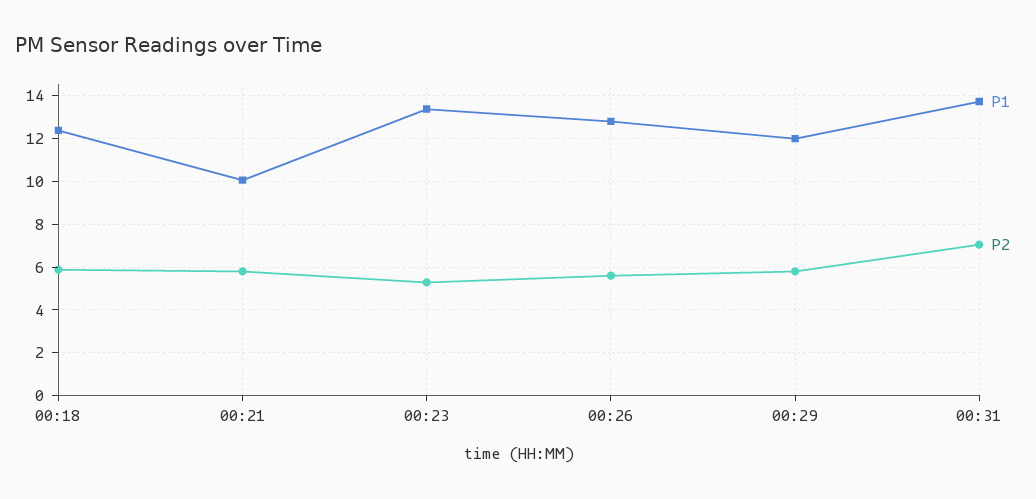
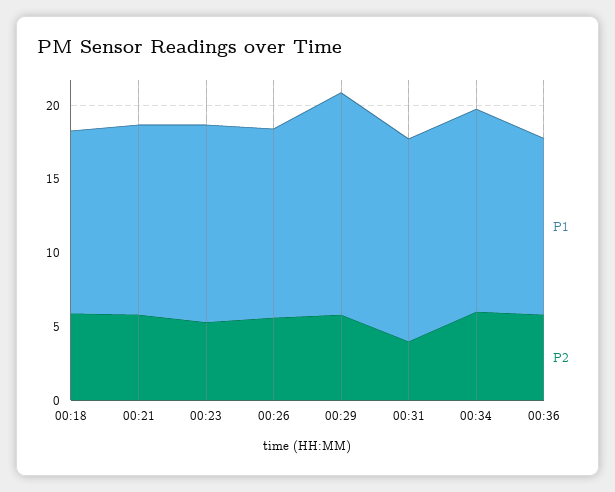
P1, 00:21: 10 -> 13
P1, 00:29: 12 -> 15
P2, 00:31: 7 -> 4
P1, 00:34: none -> 14
P2, 00:34: none -> 6
P1, 00:36: none -> 12
P2, 00:36: none -> 6

